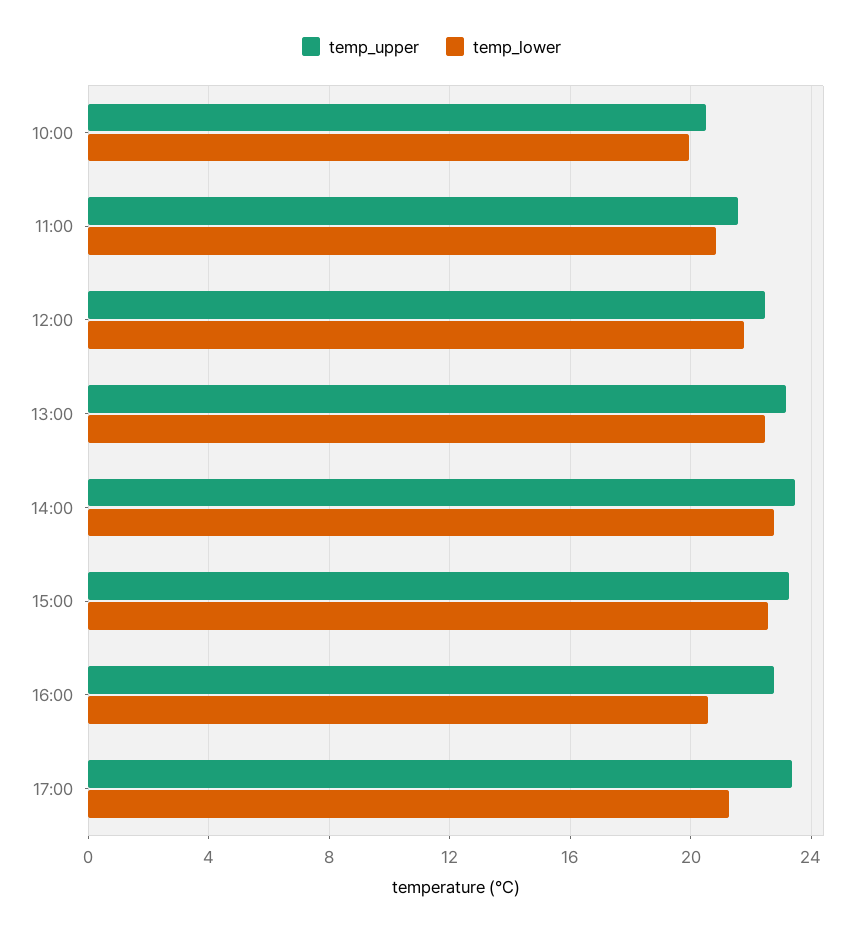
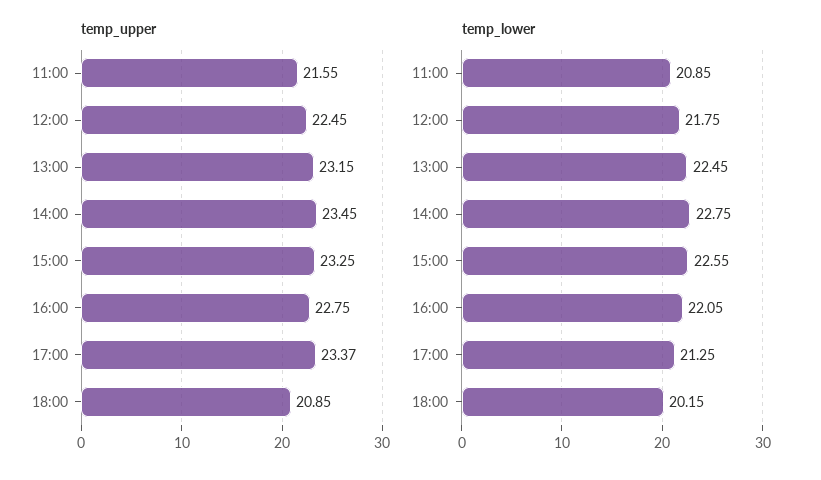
temp_upper, 10:00: 20.5 -> none
temp_lower, 10:00: 20 -> none
temp_lower, 16:00: 20.5 -> 22.05
temp_upper, 18:00: none -> 20.85
temp_lower, 18:00: none -> 20.15

